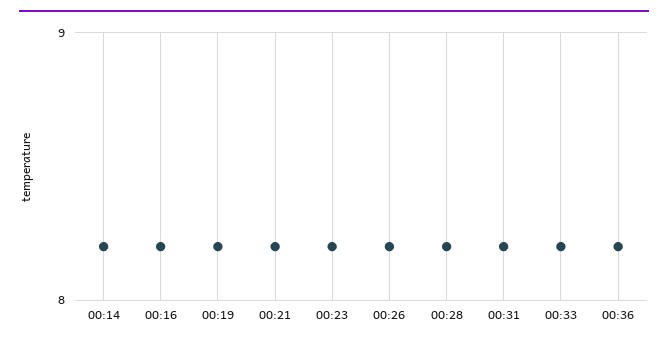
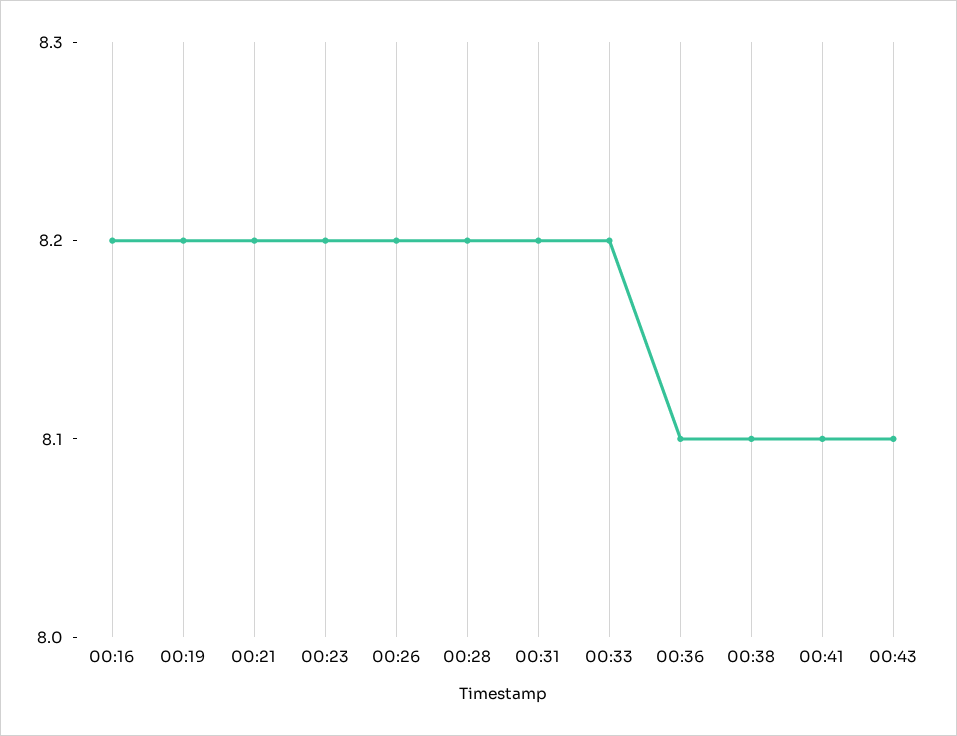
00:14: 8.2 -> none
00:36: 8.2 -> 8.1
00:38: none -> 8.1
00:41: none -> 8.1
00:43: none -> 8.1

